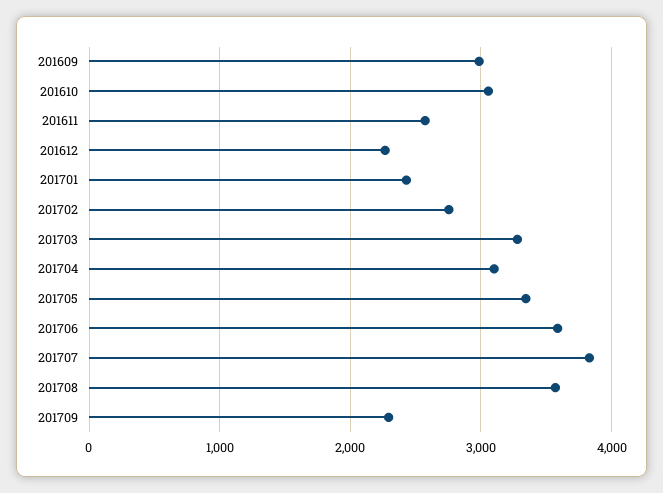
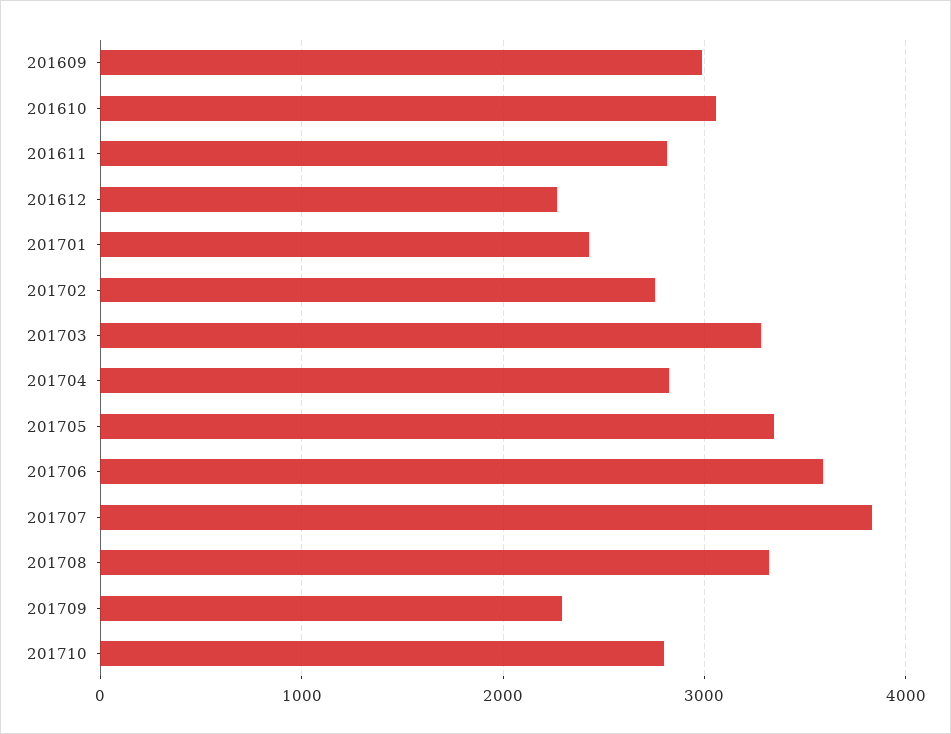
201611: 2600 -> 2800
201704: 3100 -> 2800
201708: 3600 -> 3300
201710: none -> 2800

